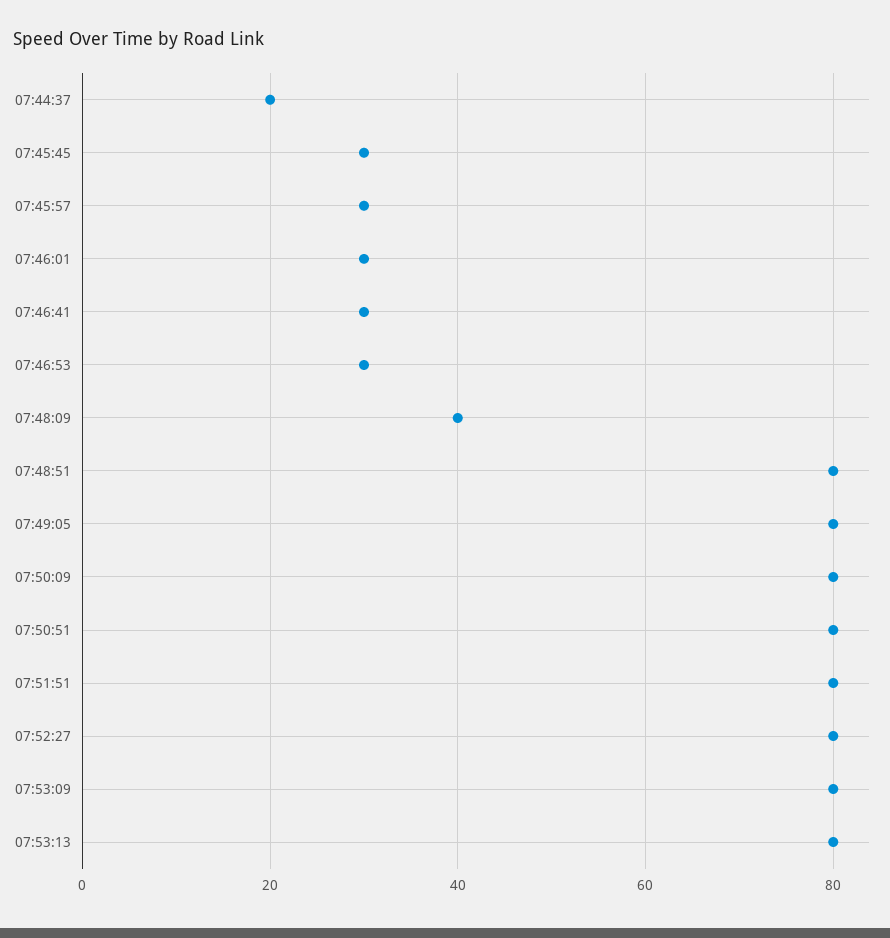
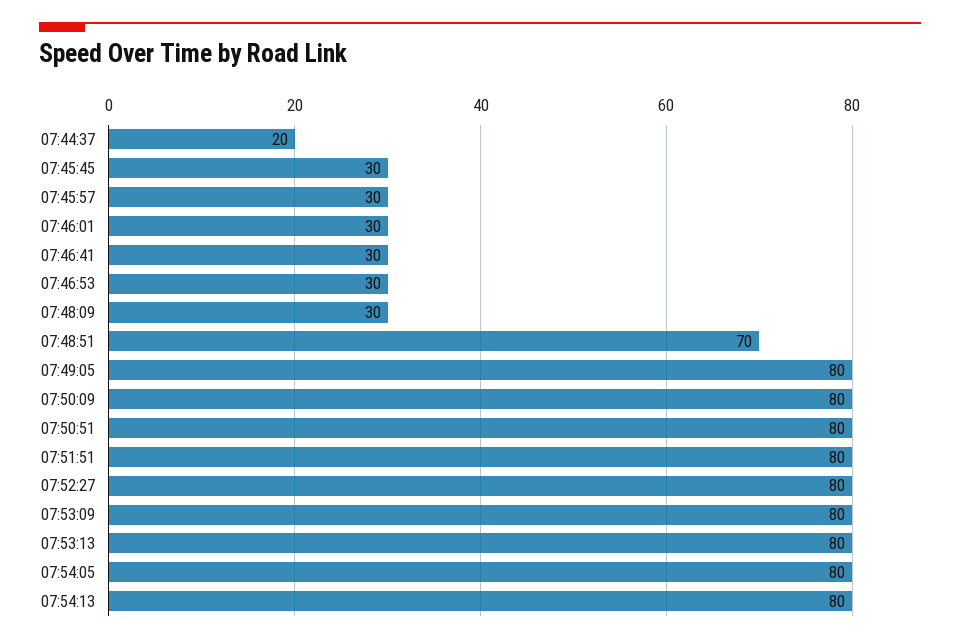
07:48:09: 40 -> 30
07:48:51: 80 -> 70
07:54:05: none -> 80
07:54:13: none -> 80

